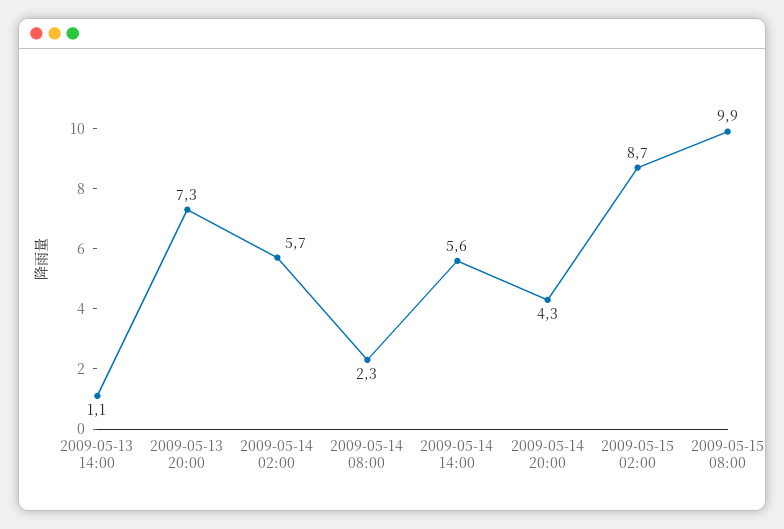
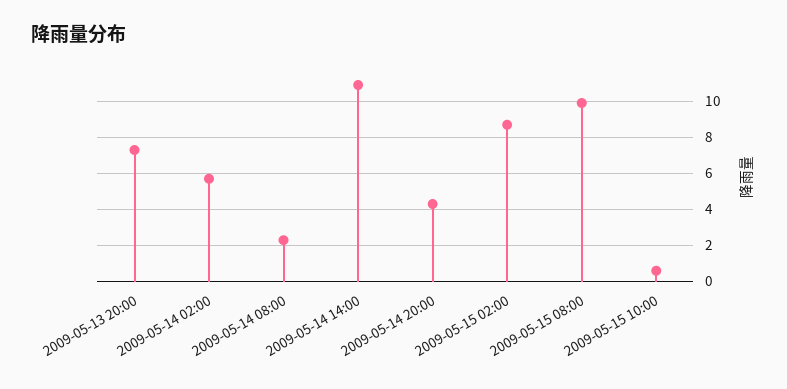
2009-05-13 14:00: 1.1 -> none
2009-05-14 14:00: 5.6 -> 11
2009-05-15 10:00: none -> 0.5

